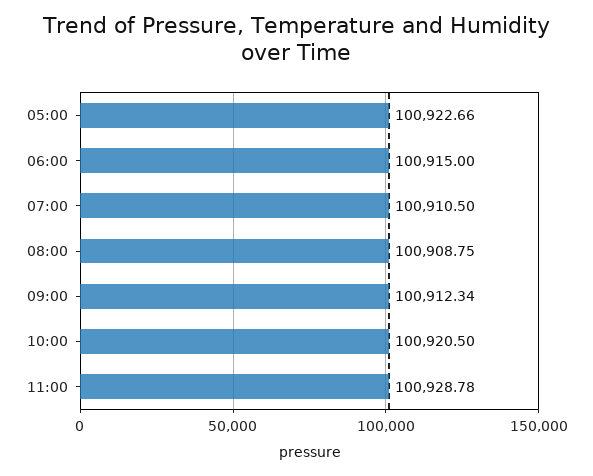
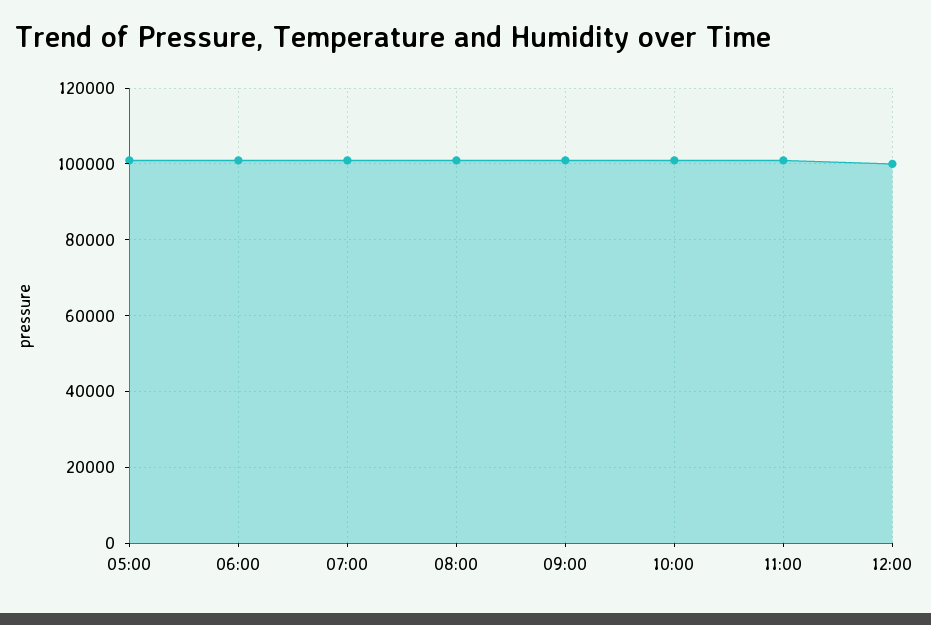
12:00: none -> 100000

